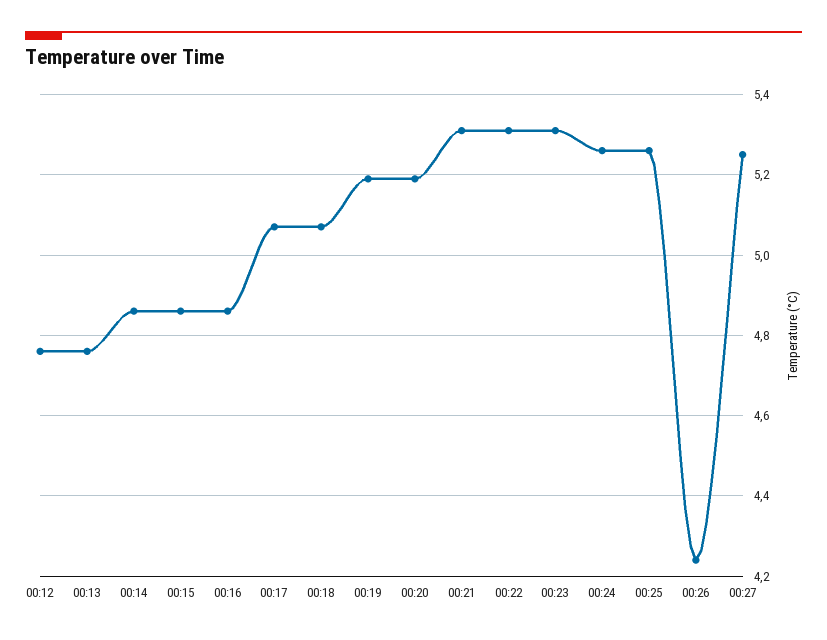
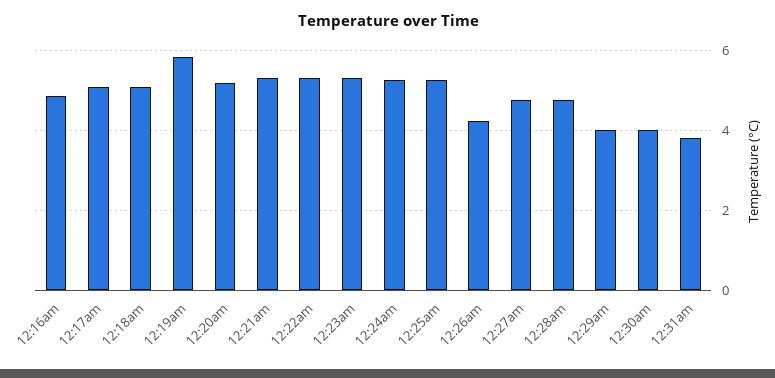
00:12: 4.75 -> none
00:13: 4.75 -> none
00:14: 4.85 -> none
00:15: 4.85 -> none
00:19: 5.2 -> 5.8
00:27: 5.25 -> 4.8
12:28am: none -> 4.8
12:29am: none -> 4
12:30am: none -> 4
12:31am: none -> 3.8

